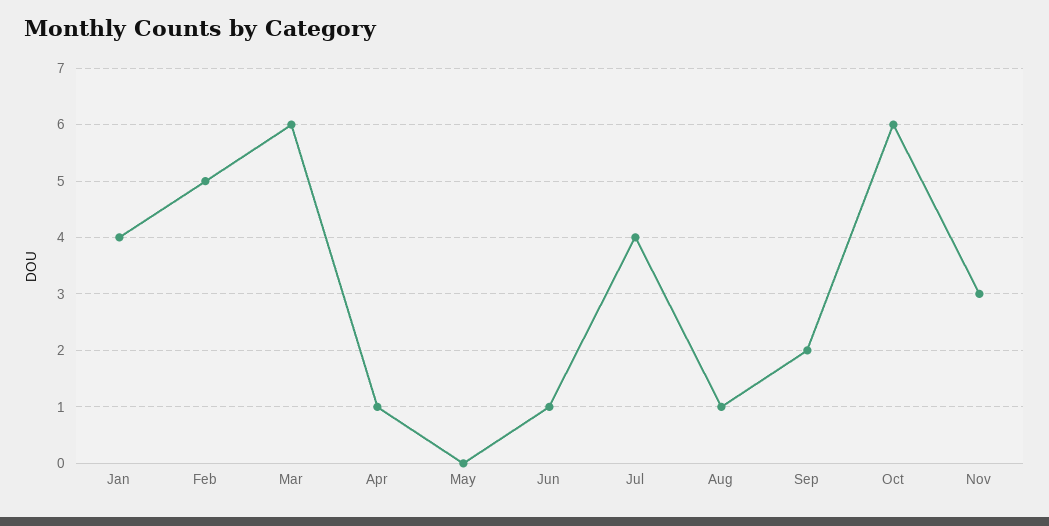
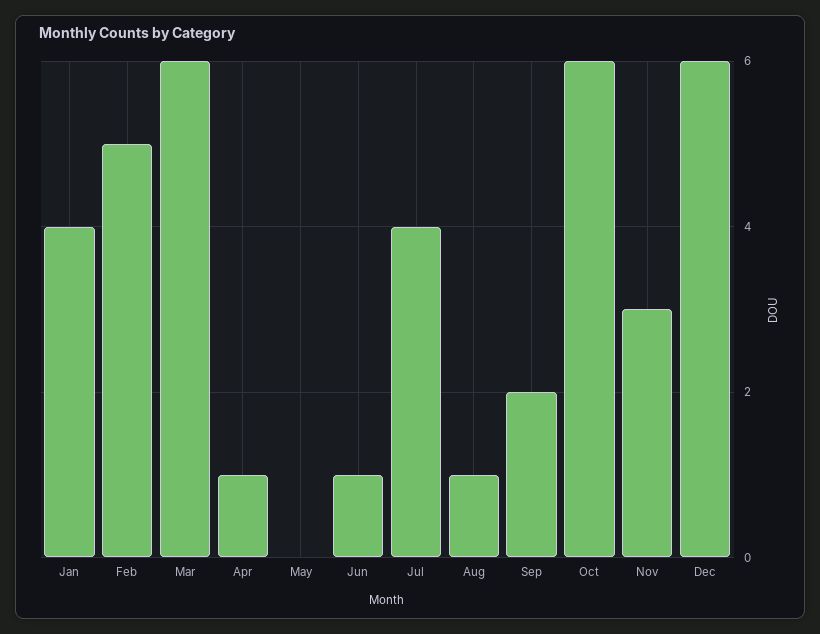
Dec: none -> 6

